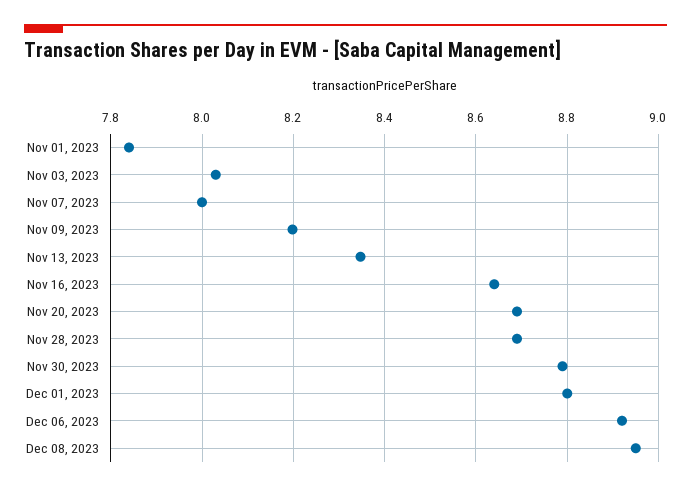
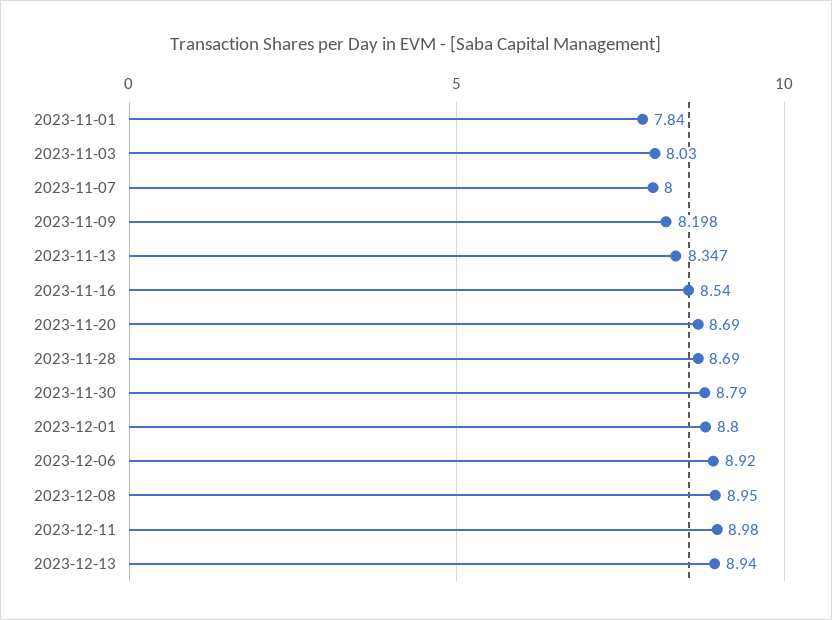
Nov 16, 2023: 8.64 -> 8.54
2023-12-11: none -> 8.98
2023-12-13: none -> 8.94

